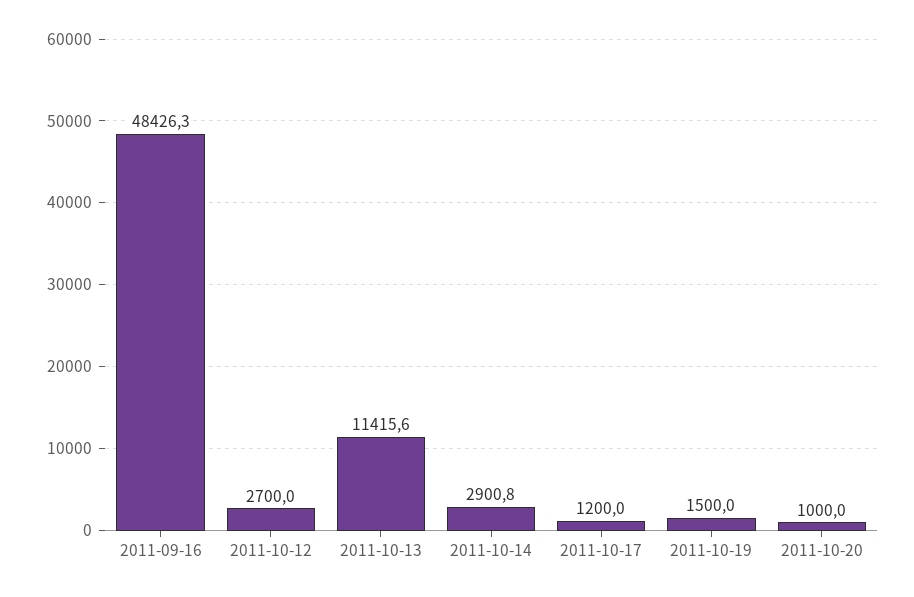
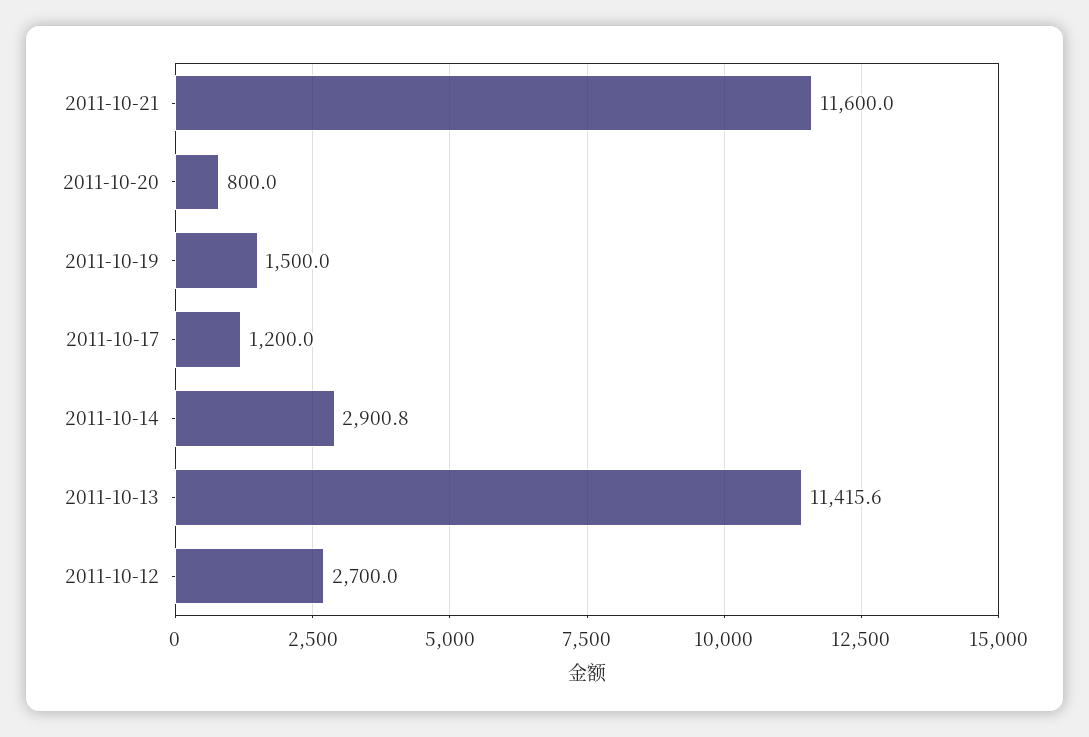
2011-09-16: 48426.3 -> none
2011-10-20: 1000 -> 800
2011-10-21: none -> 11600

